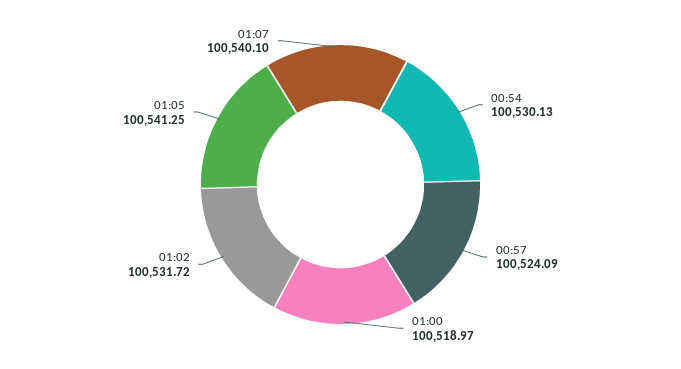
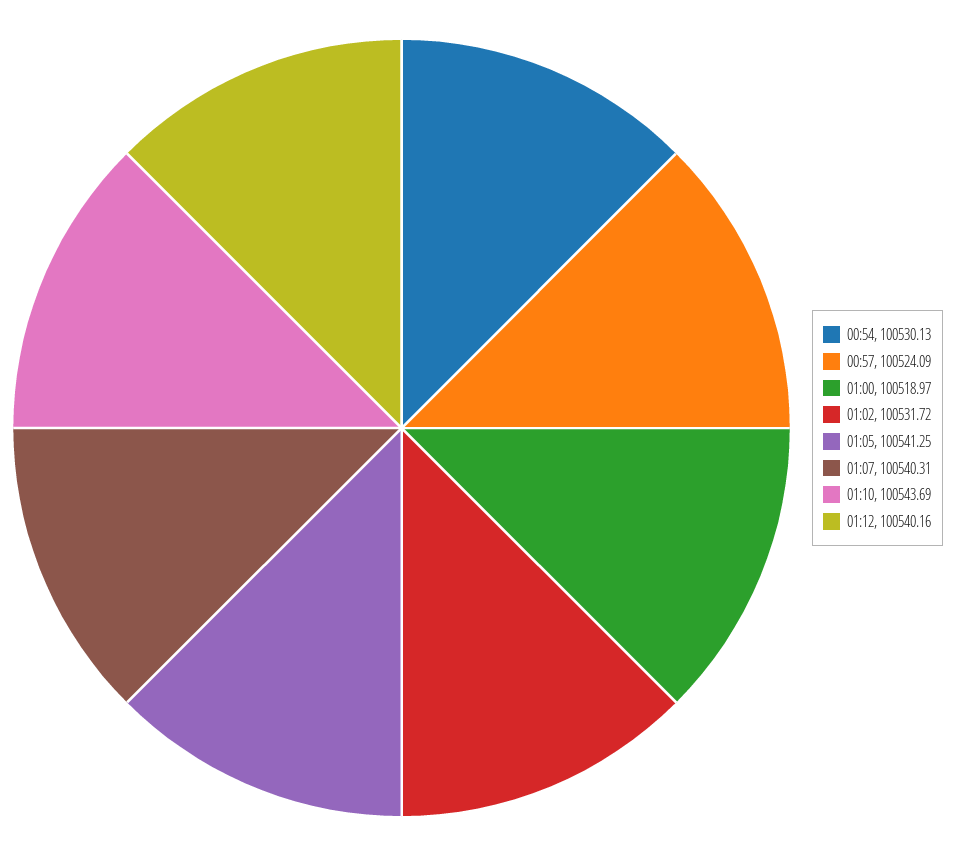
01:07: 100540.1 -> 100540.31
01:10: none -> 100543.69
01:12: none -> 100540.16

